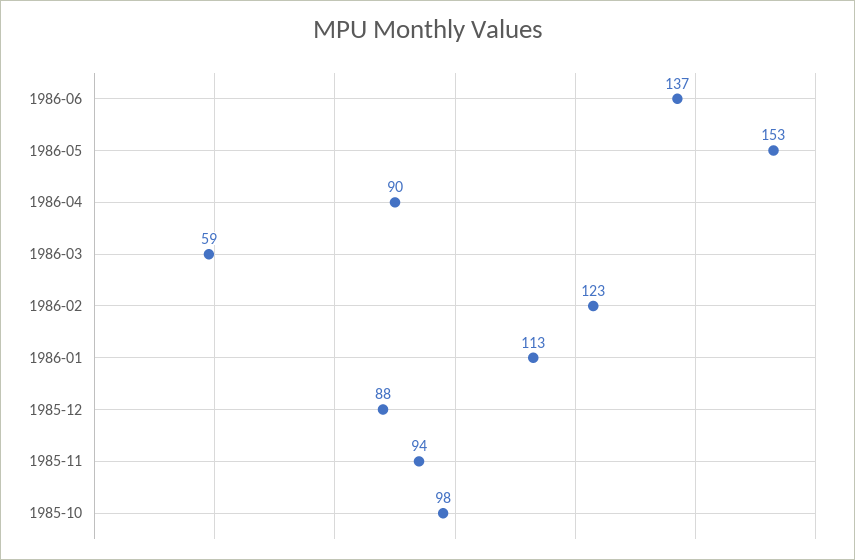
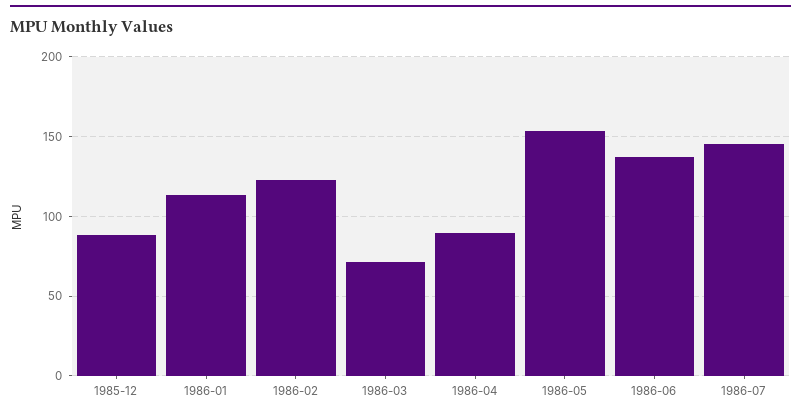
1986-03: 59 -> 70
1985-11: 94 -> none
1985-10: 98 -> none
1986-07: none -> 145

